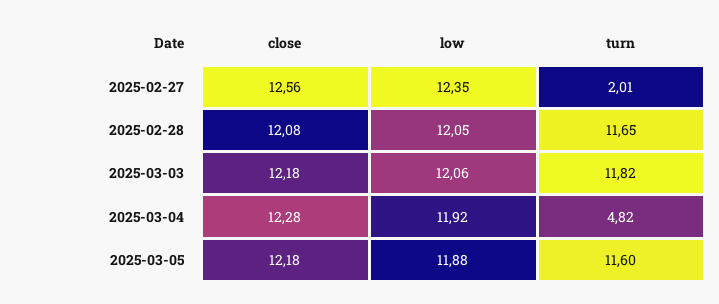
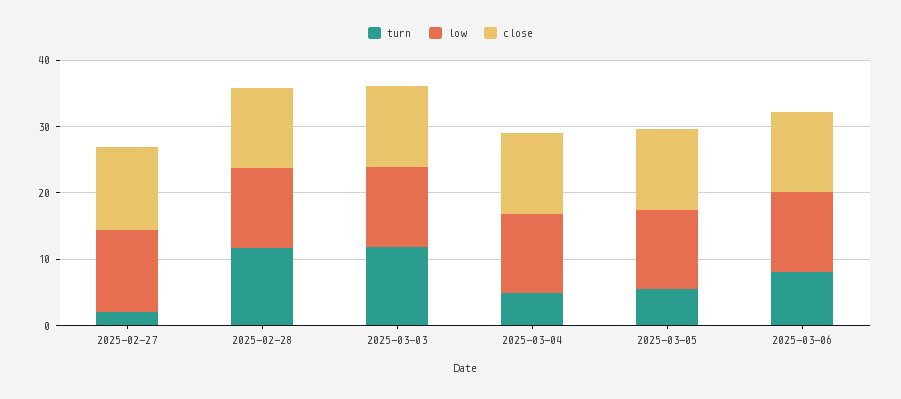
turn, 2025-03-05: 11.6 -> 6
turn, 2025-03-06: none -> 8
low, 2025-03-06: none -> 12
close, 2025-03-06: none -> 12

